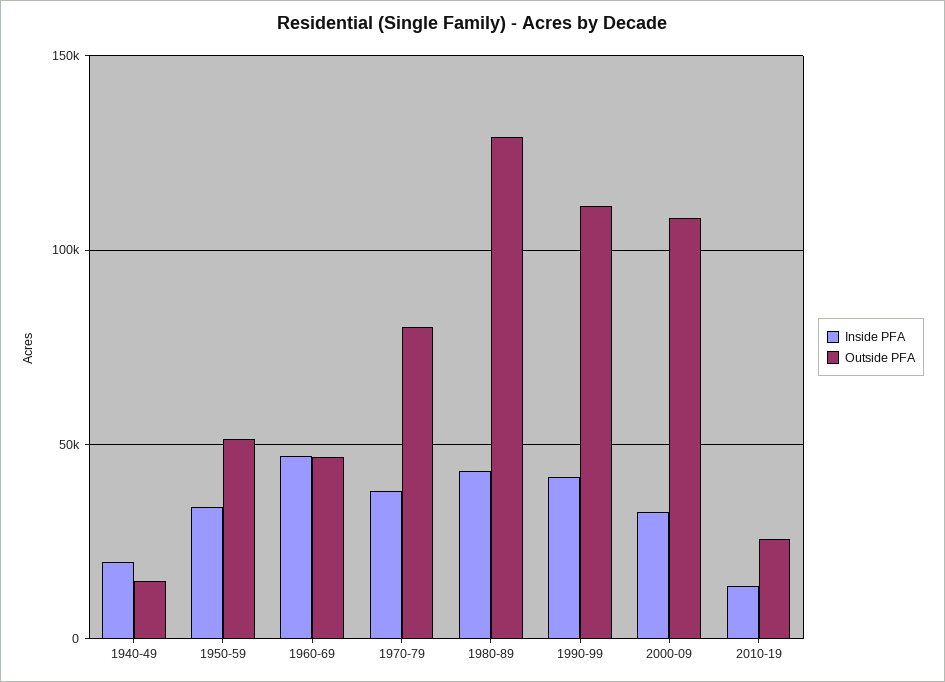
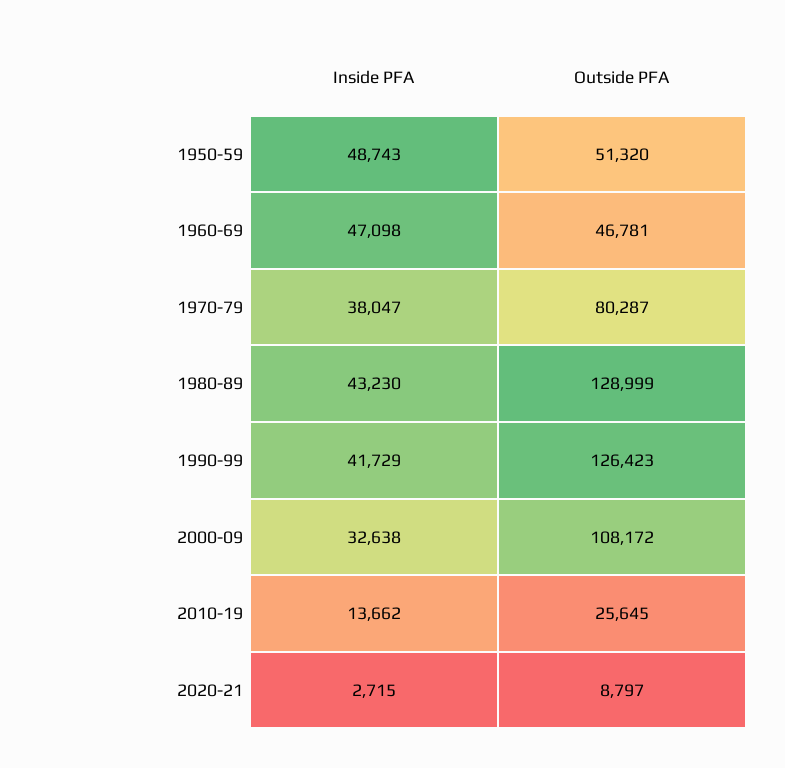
Inside PFA, 1940-49: 20000 -> none
Outside PFA, 1940-49: 15000 -> none
Inside PFA, 1950-59: 35000 -> 48743
Outside PFA, 1990-99: 110000 -> 126423
Inside PFA, 2020-21: none -> 2715
Outside PFA, 2020-21: none -> 8797

